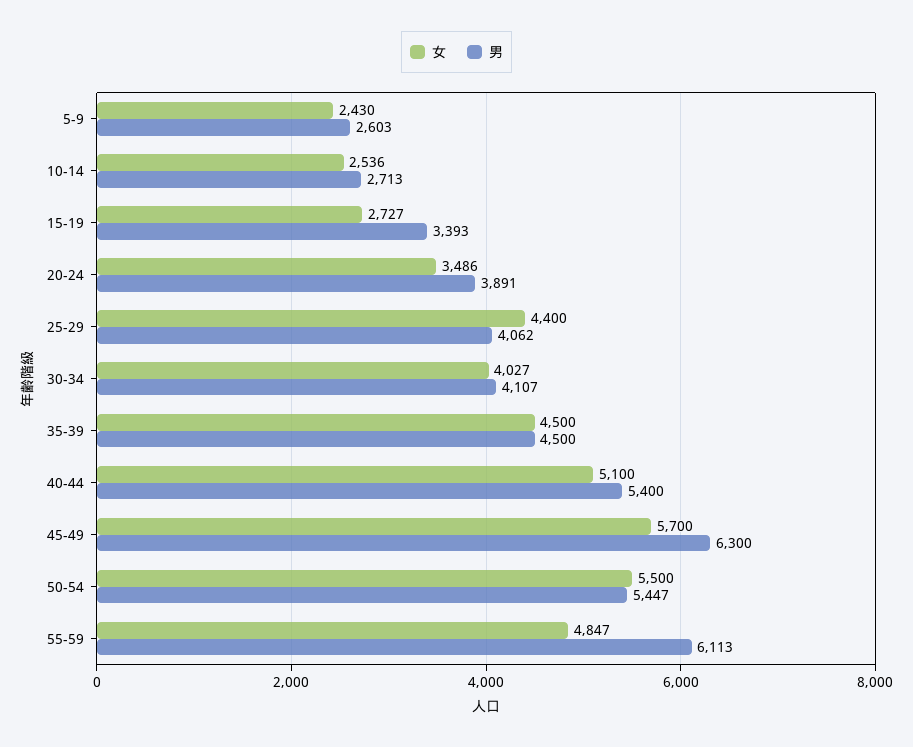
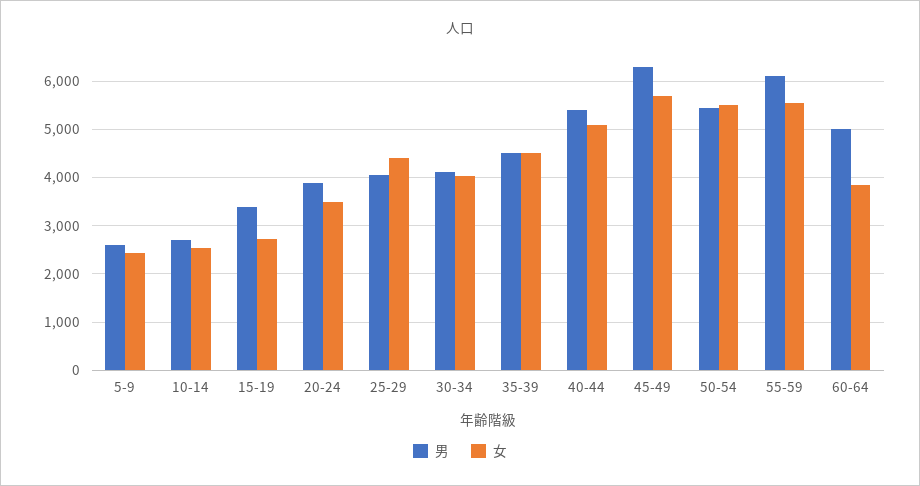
女, 55-59: 4847 -> 5600
男, 60-64: none -> 5000
女, 60-64: none -> 3800

